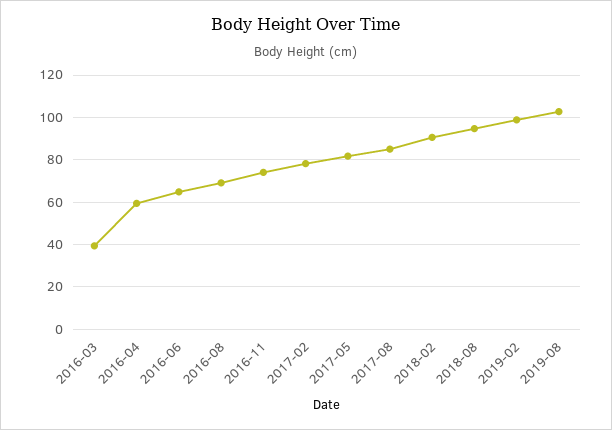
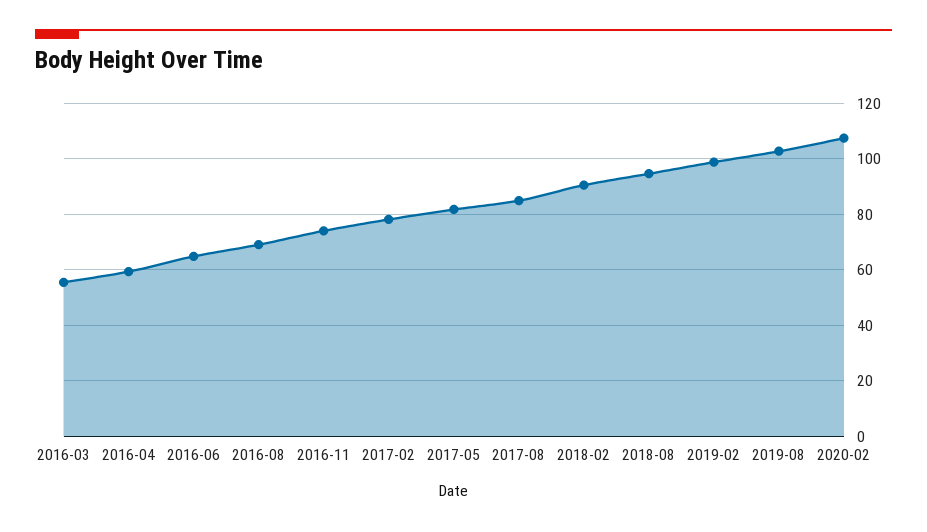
2016-03: 40 -> 55
2020-02: none -> 107.5

